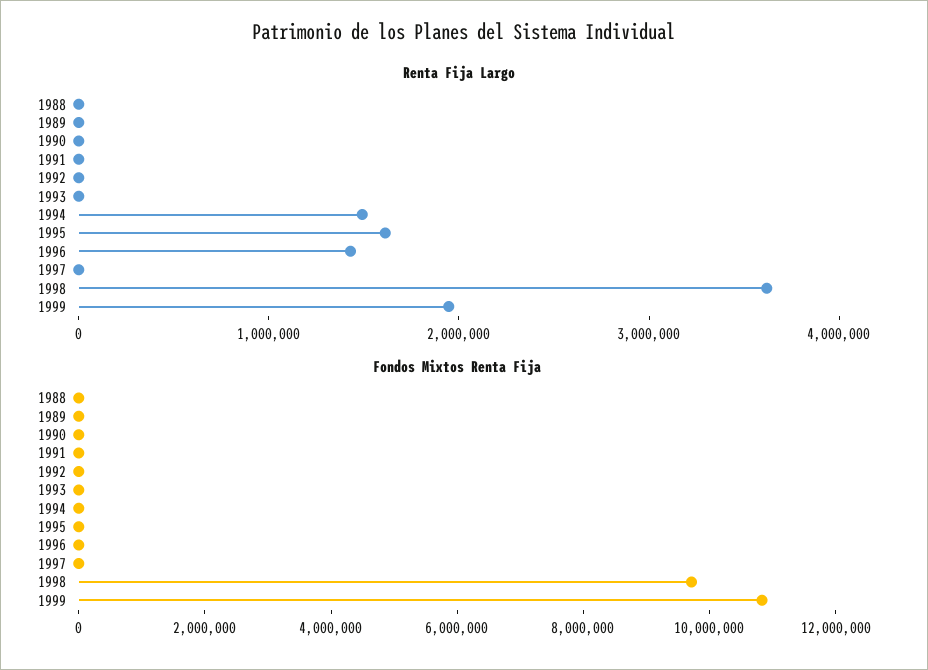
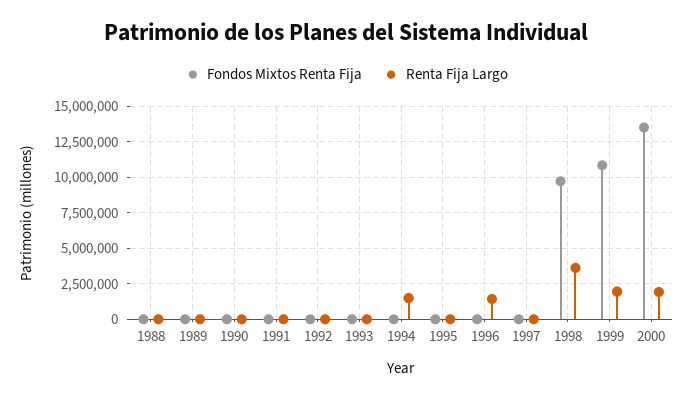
Renta Fija Largo, 1995: 1600000 -> 0
Fondos Mixtos Renta Fija, 2000: none -> 13500000
Renta Fija Largo, 2000: none -> 2000000

